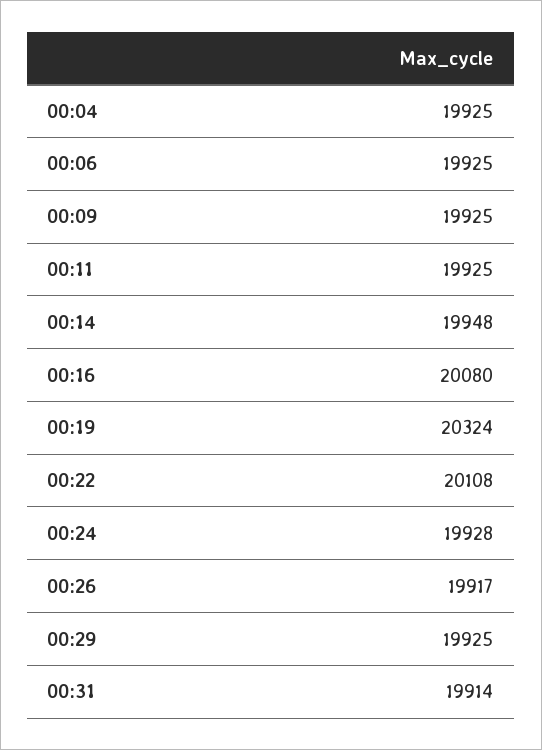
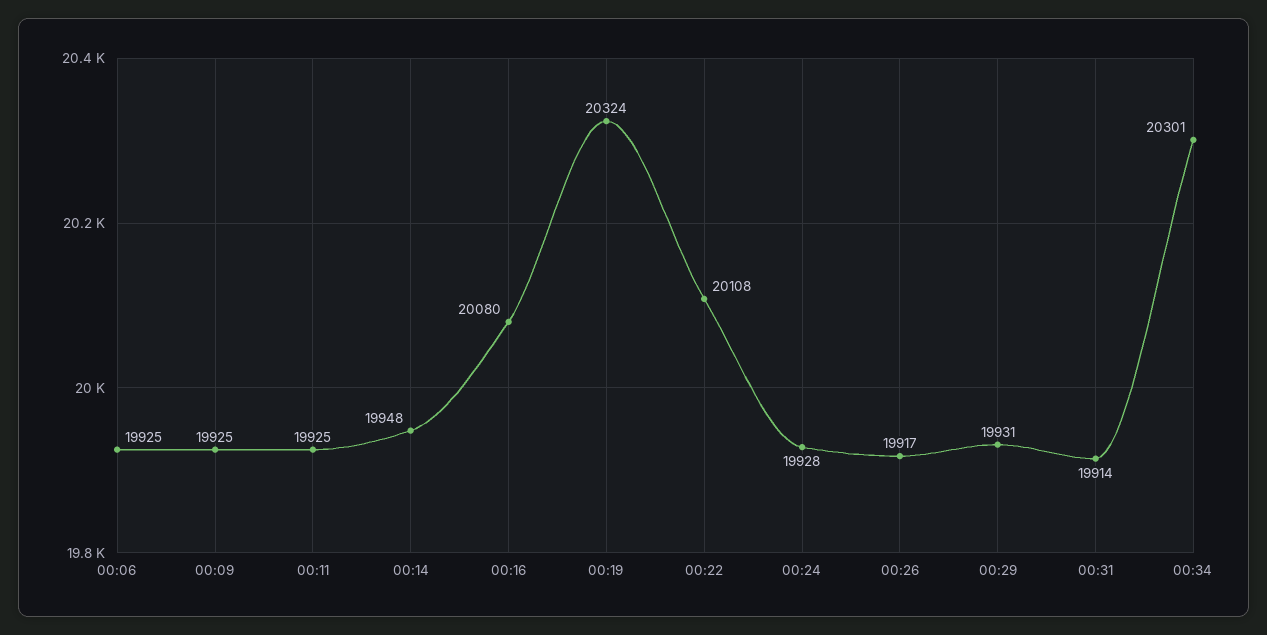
00:04: 19925 -> none
00:29: 19925 -> 19931
00:34: none -> 20301

